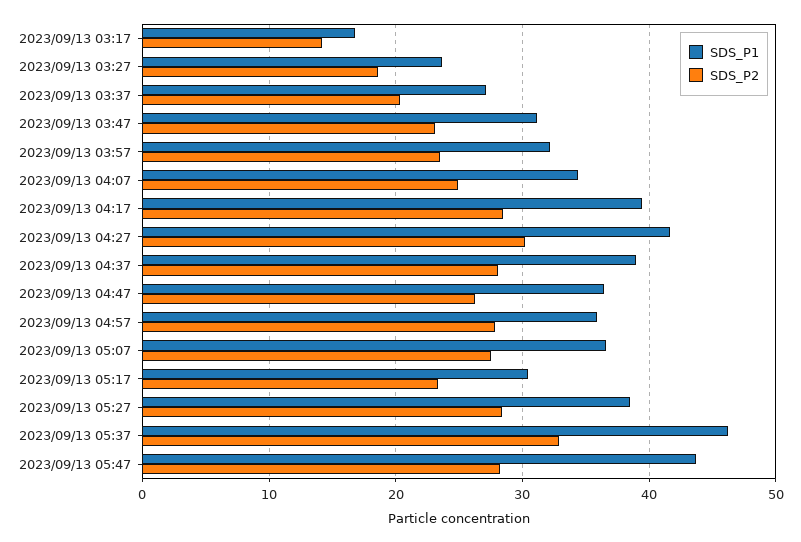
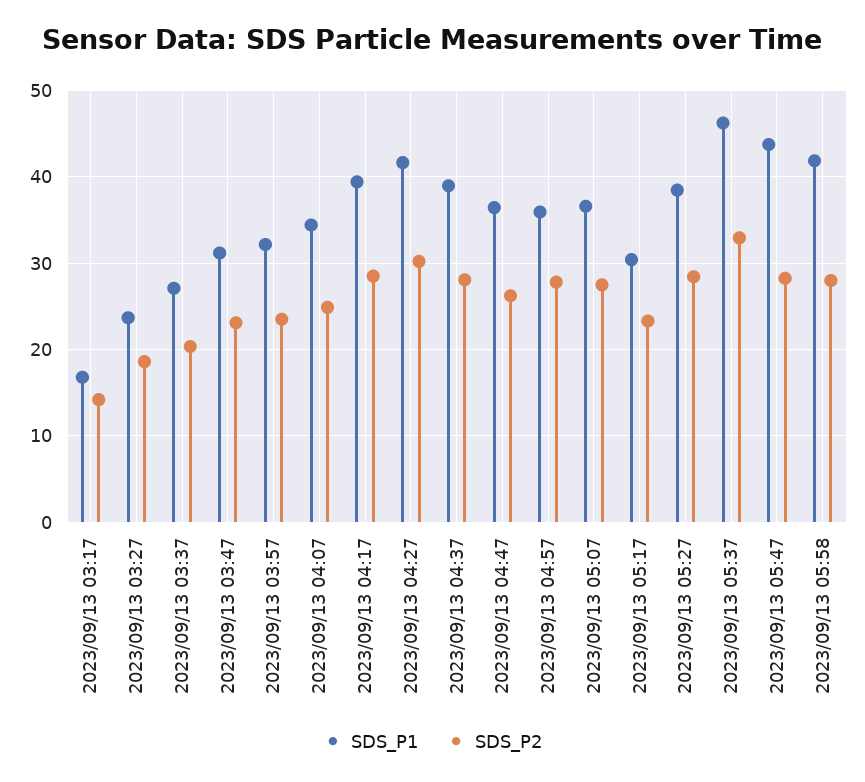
SDS_P1, 2023/09/13 05:58: none -> 42
SDS_P2, 2023/09/13 05:58: none -> 28

